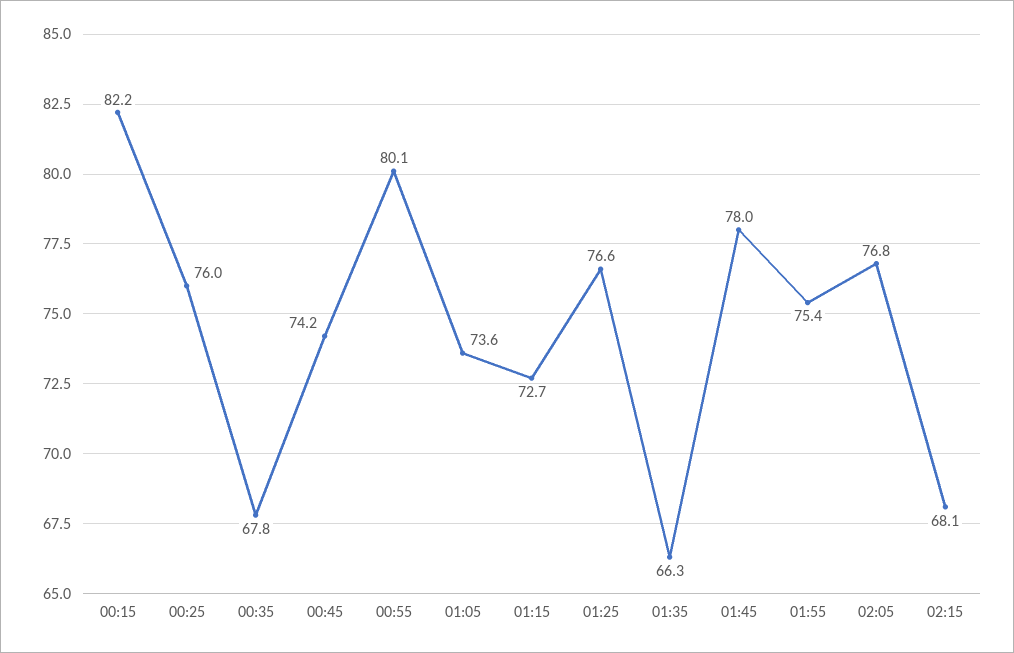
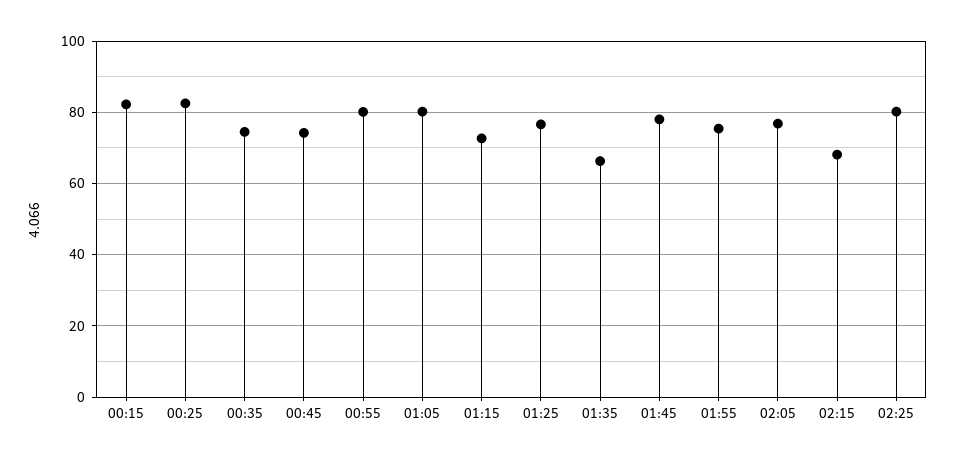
00:25: 76 -> 82
00:35: 67.8 -> 74
01:05: 73.6 -> 80
02:25: none -> 80

